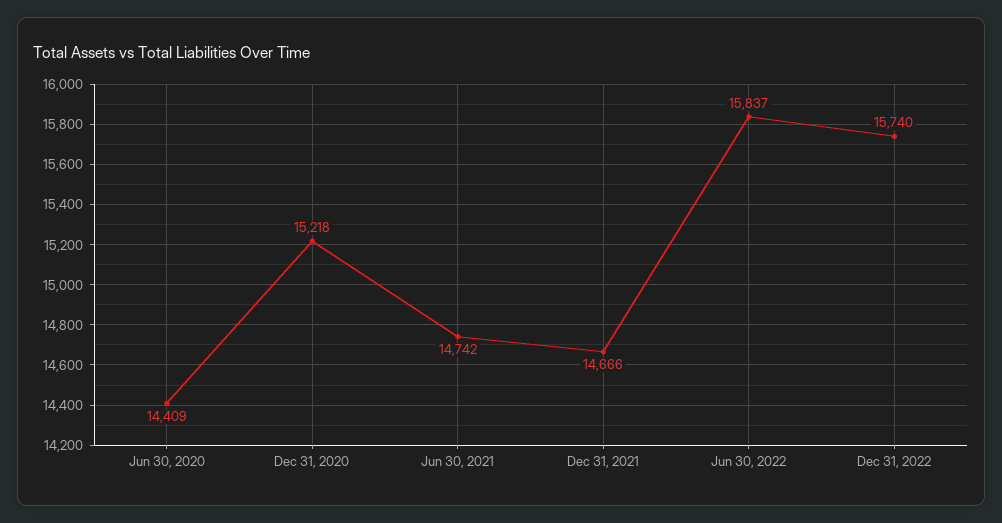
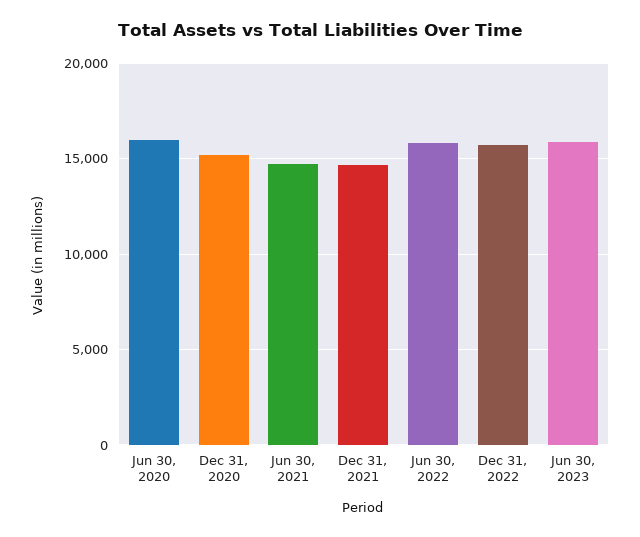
Jun 30, 2020: 14409 -> 16000
Jun 30, 2023: none -> 16000

